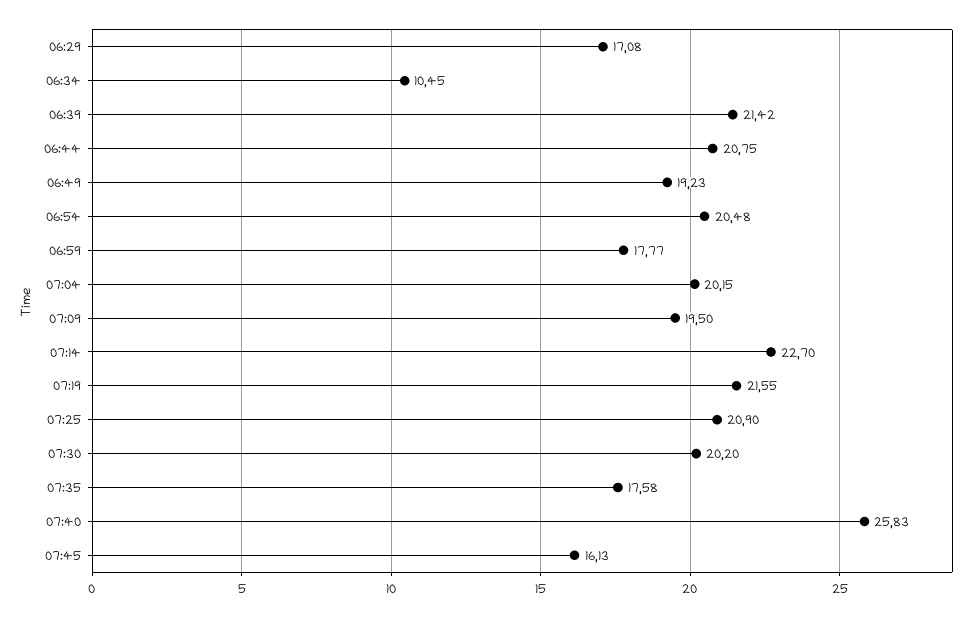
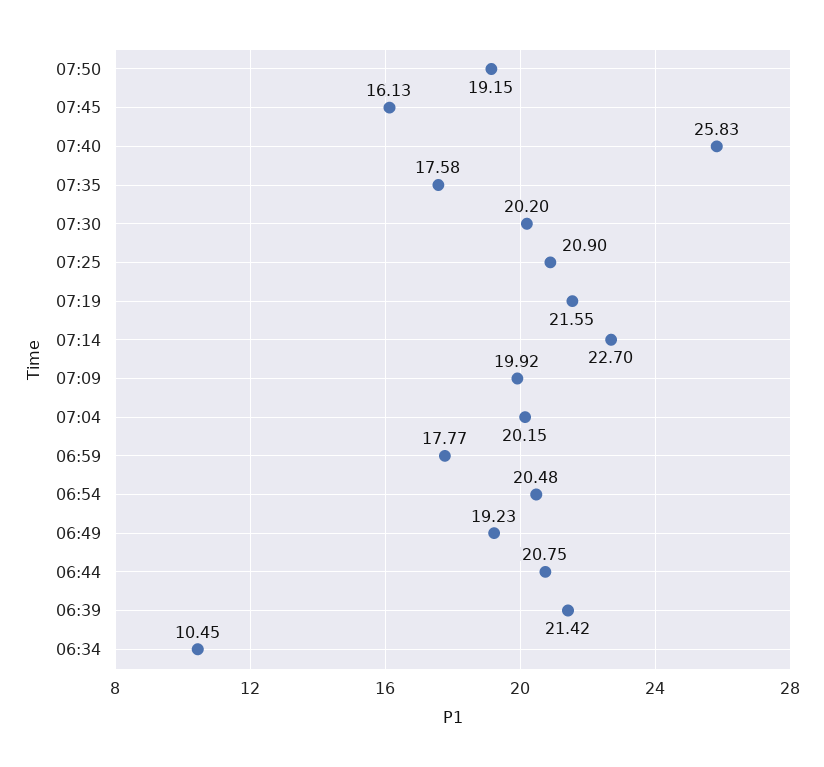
06:29: 17.08 -> none
07:09: 19.5 -> 19.92
07:50: none -> 19.15

